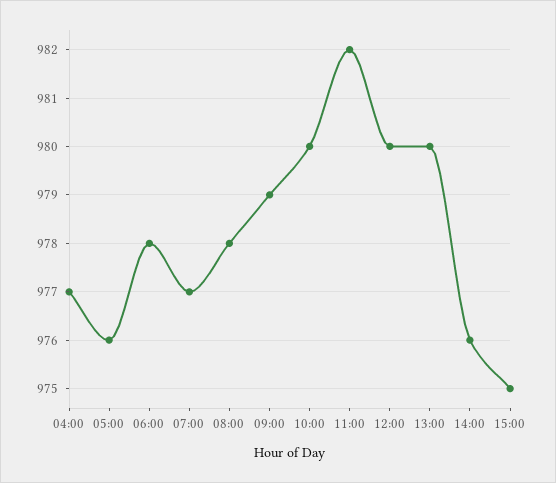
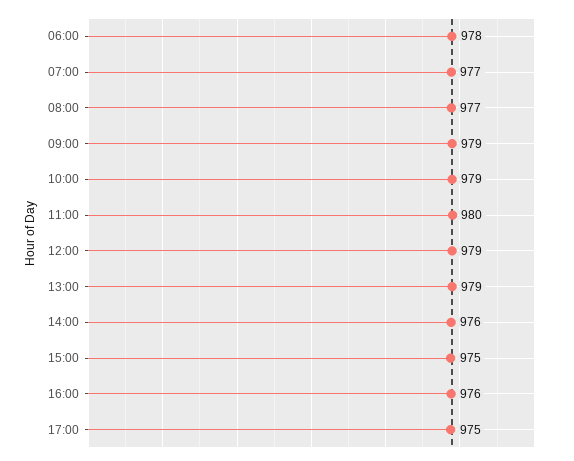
04:00: 977 -> none
05:00: 976 -> none
08:00: 978 -> 977
10:00: 980 -> 979
11:00: 982 -> 980
12:00: 980 -> 979
13:00: 980 -> 979
16:00: none -> 976
17:00: none -> 975

